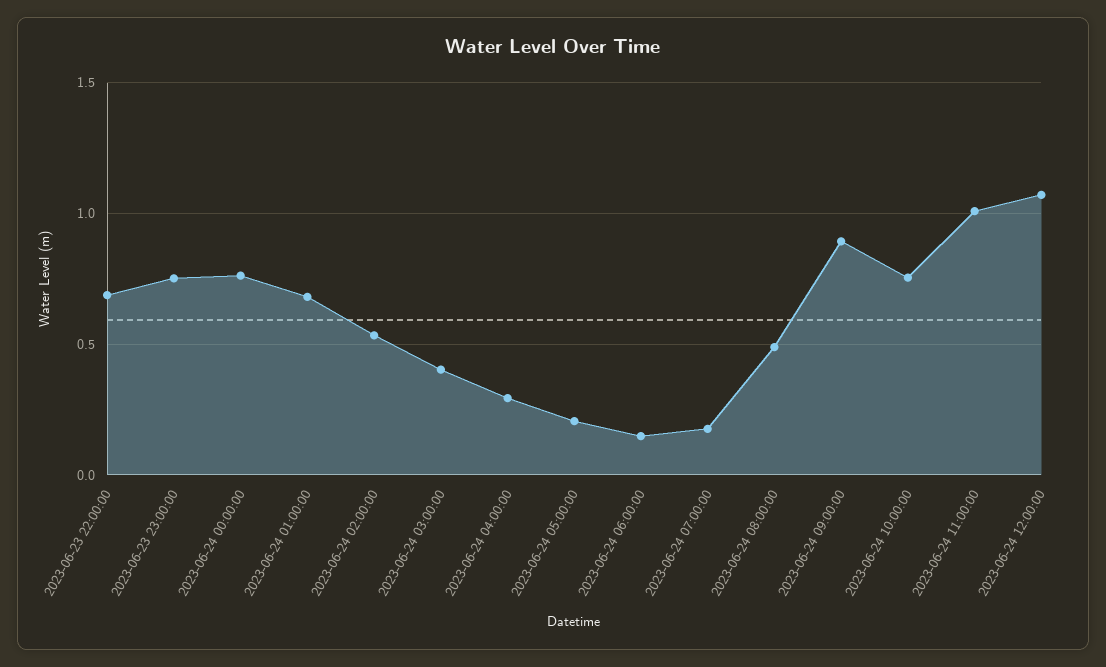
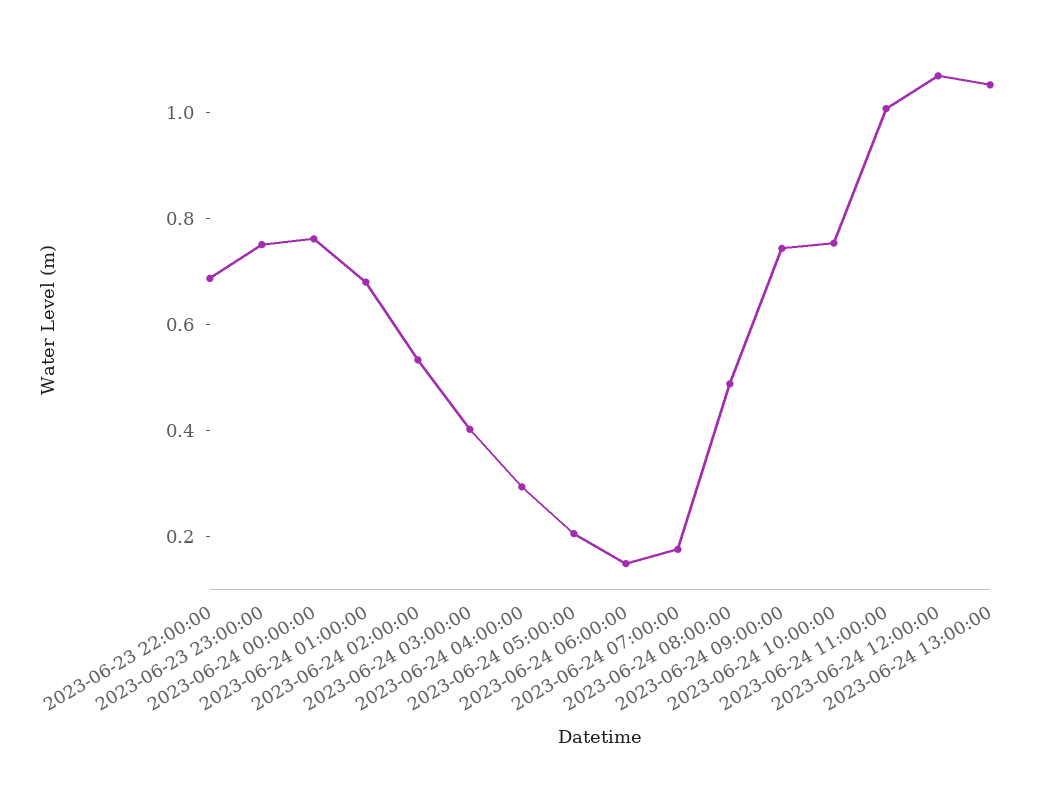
2023-06-24 09:00:00: 0.9 -> 0.75
2023-06-24 13:00:00: none -> 1.05

